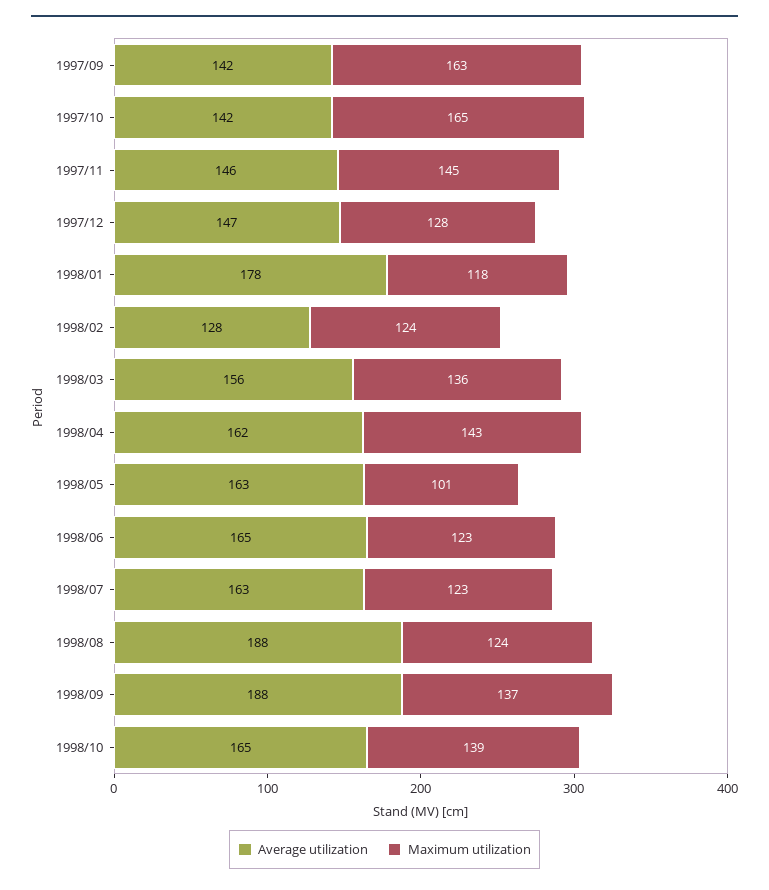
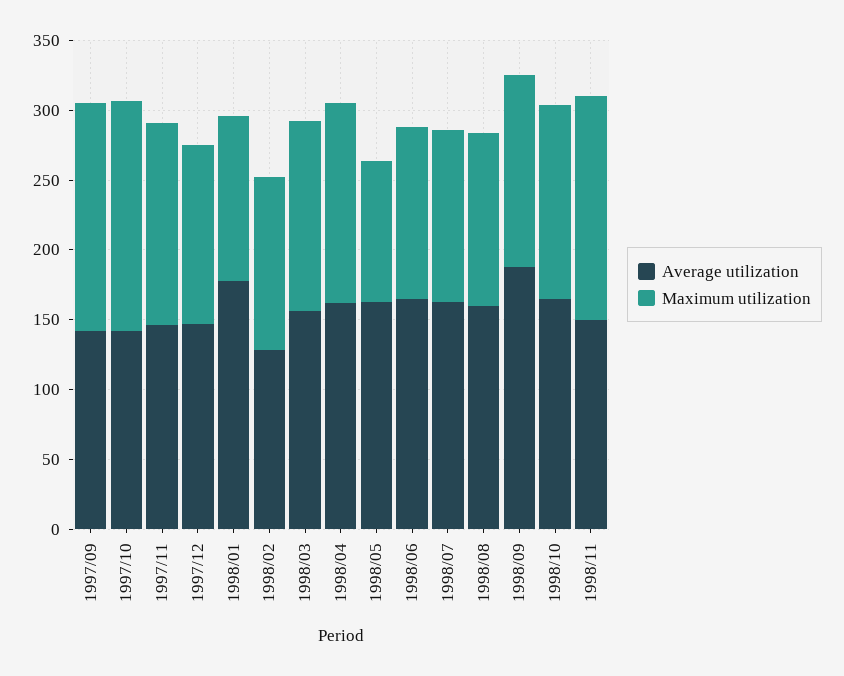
Average utilization, 1998/08: 188 -> 160
Average utilization, 1998/11: none -> 150
Maximum utilization, 1998/11: none -> 160

